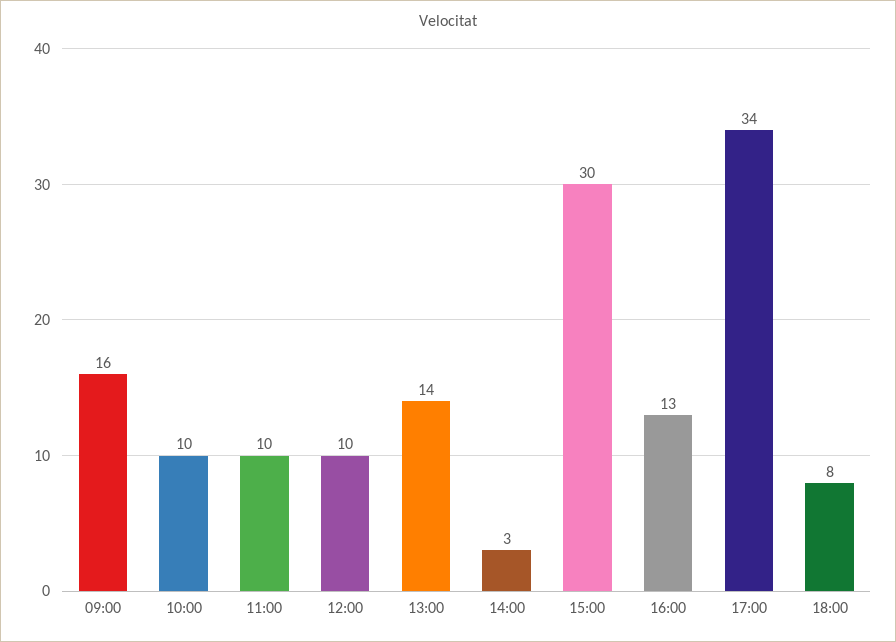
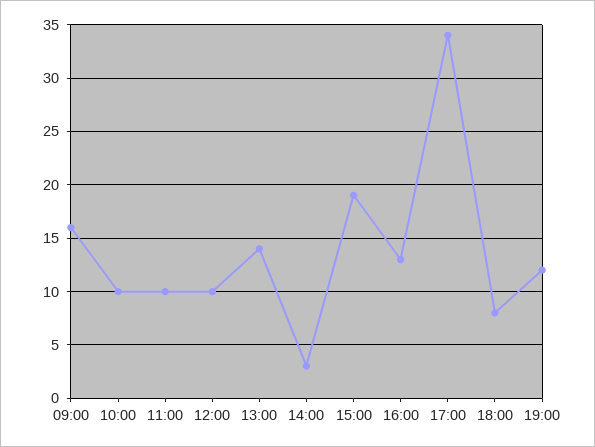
15:00: 30 -> 19
19:00: none -> 12

